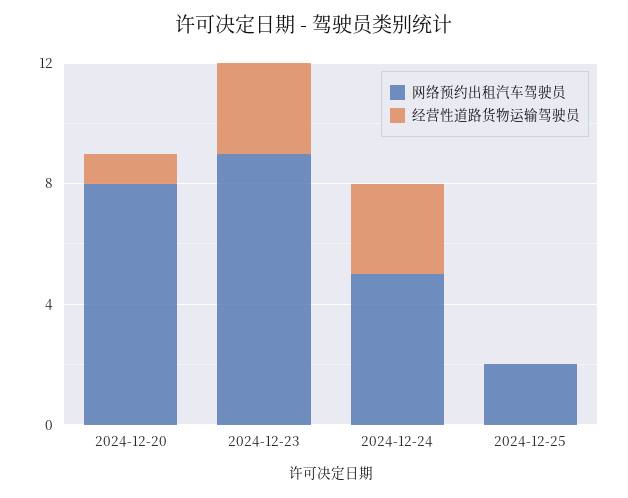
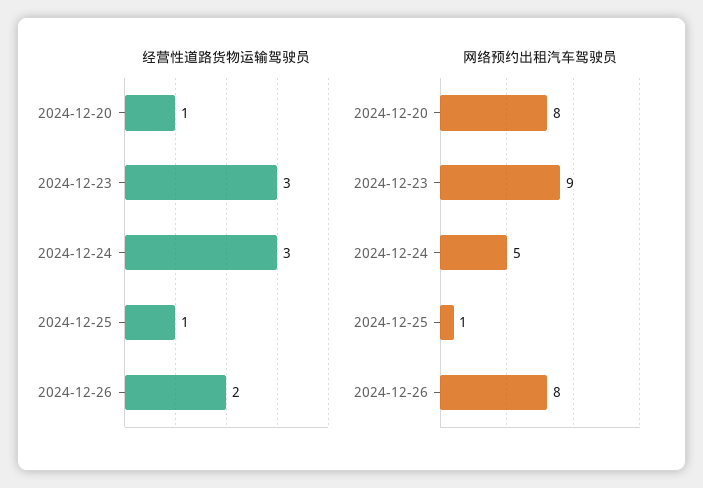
网络预约出租汽车驾驶员, 2024-12-25: 2 -> 1
经营性道路货物运输驾驶员, 2024-12-25: 0 -> 1
经营性道路货物运输驾驶员, 2024-12-26: none -> 2
网络预约出租汽车驾驶员, 2024-12-26: none -> 8

